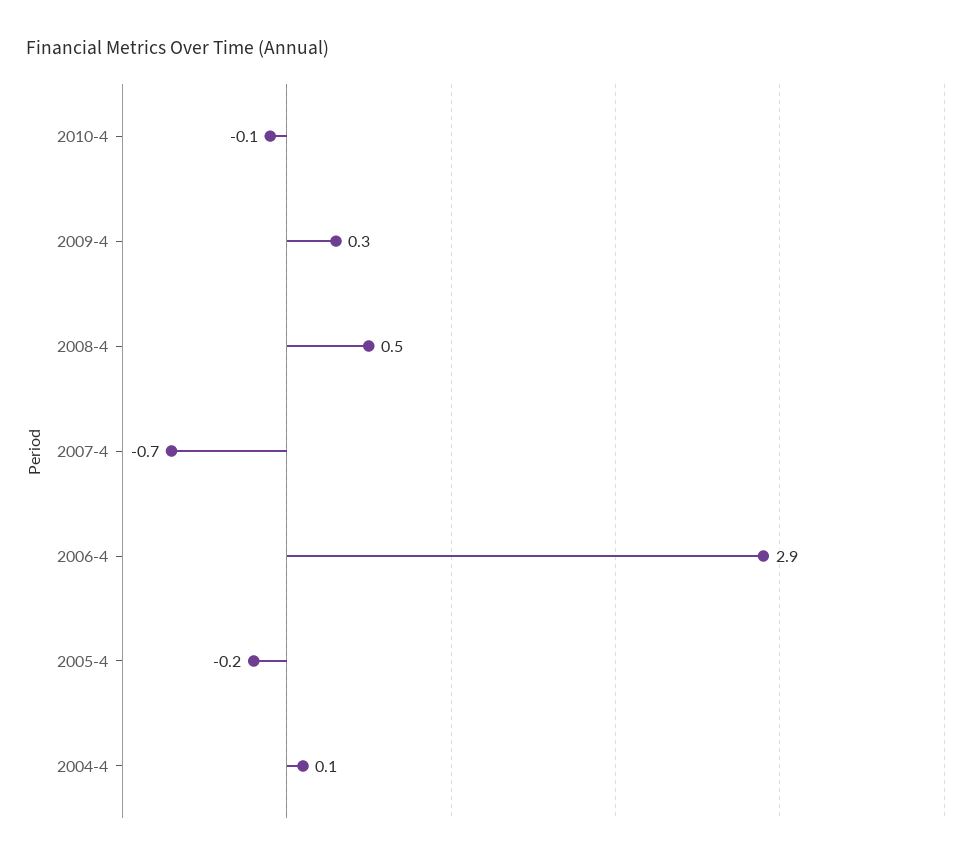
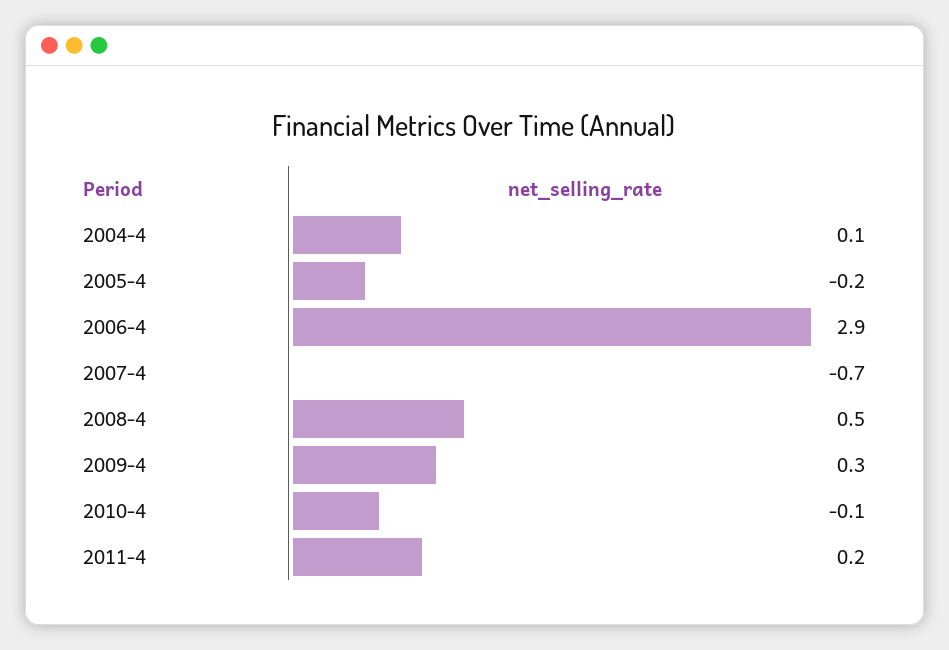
2011-4: none -> 0.2

